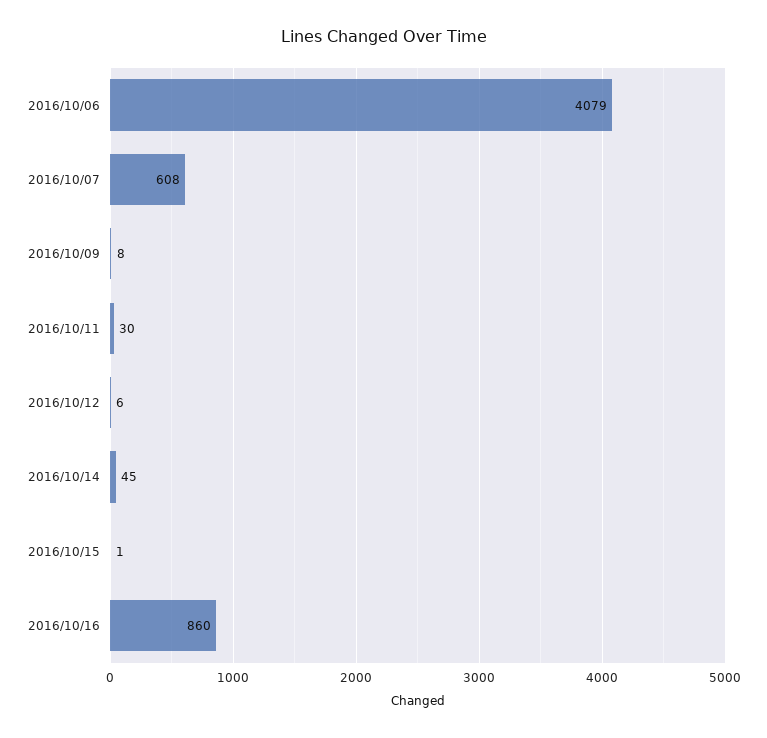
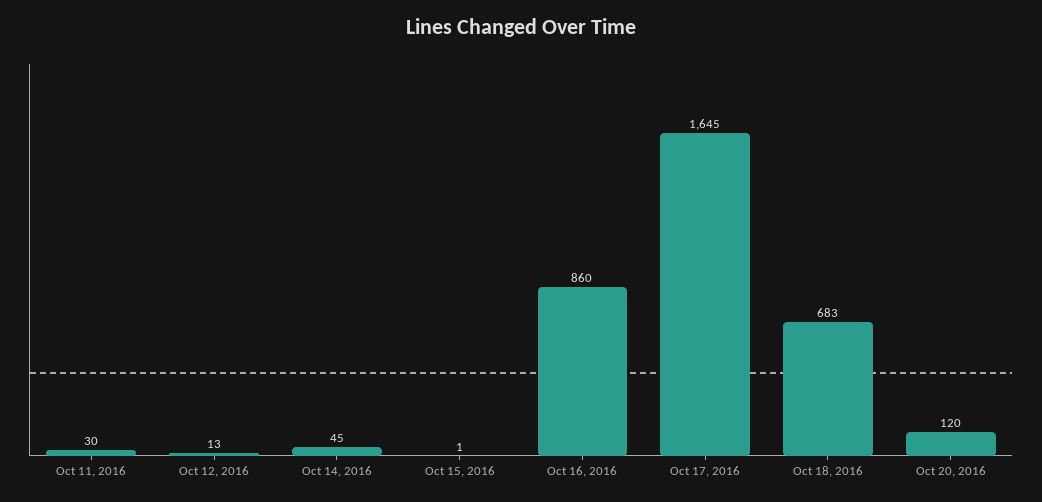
2016/10/06: 4079 -> none
2016/10/07: 608 -> none
2016/10/09: 8 -> none
2016/10/12: 6 -> 13
Oct 17, 2016: none -> 1645
Oct 18, 2016: none -> 683
Oct 20, 2016: none -> 120

